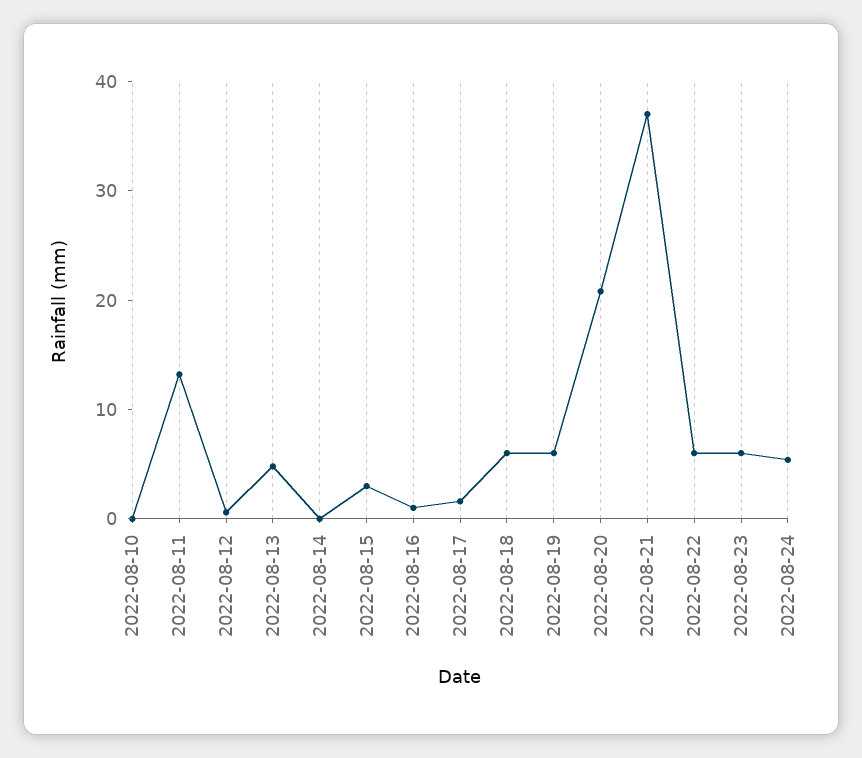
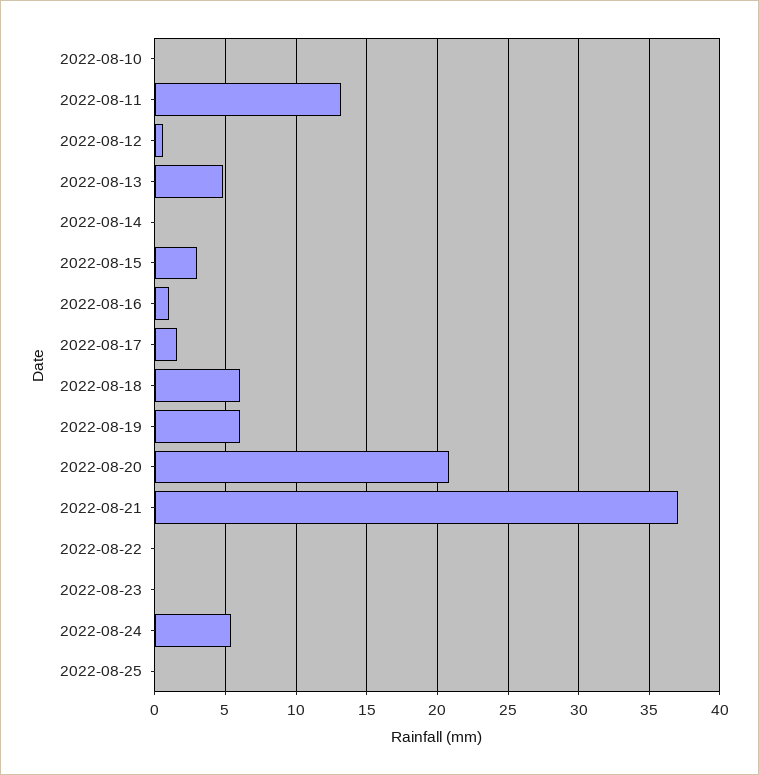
2022-08-22: 6 -> 0
2022-08-23: 6 -> 0
2022-08-25: none -> 0

